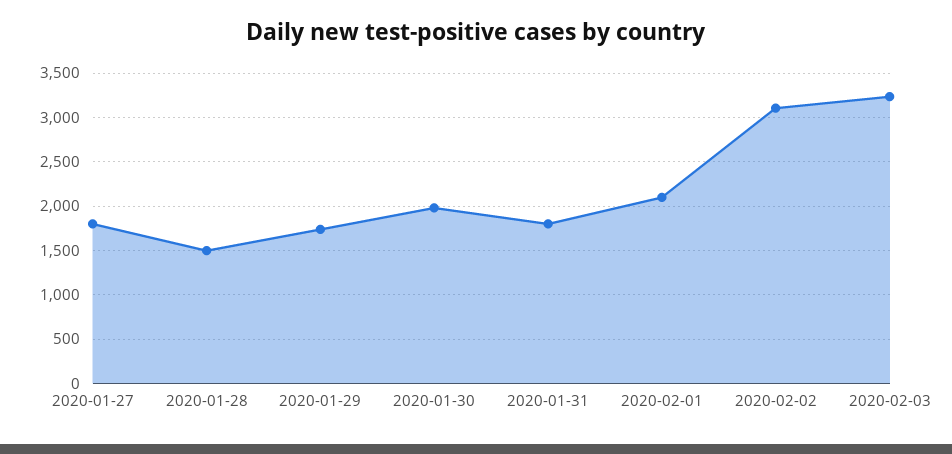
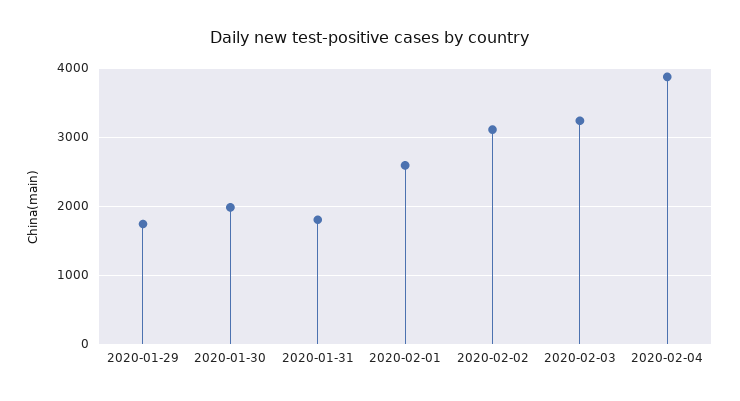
2020-01-27: 1800 -> none
2020-01-28: 1500 -> none
2020-02-01: 2100 -> 2600
2020-02-04: none -> 3900

